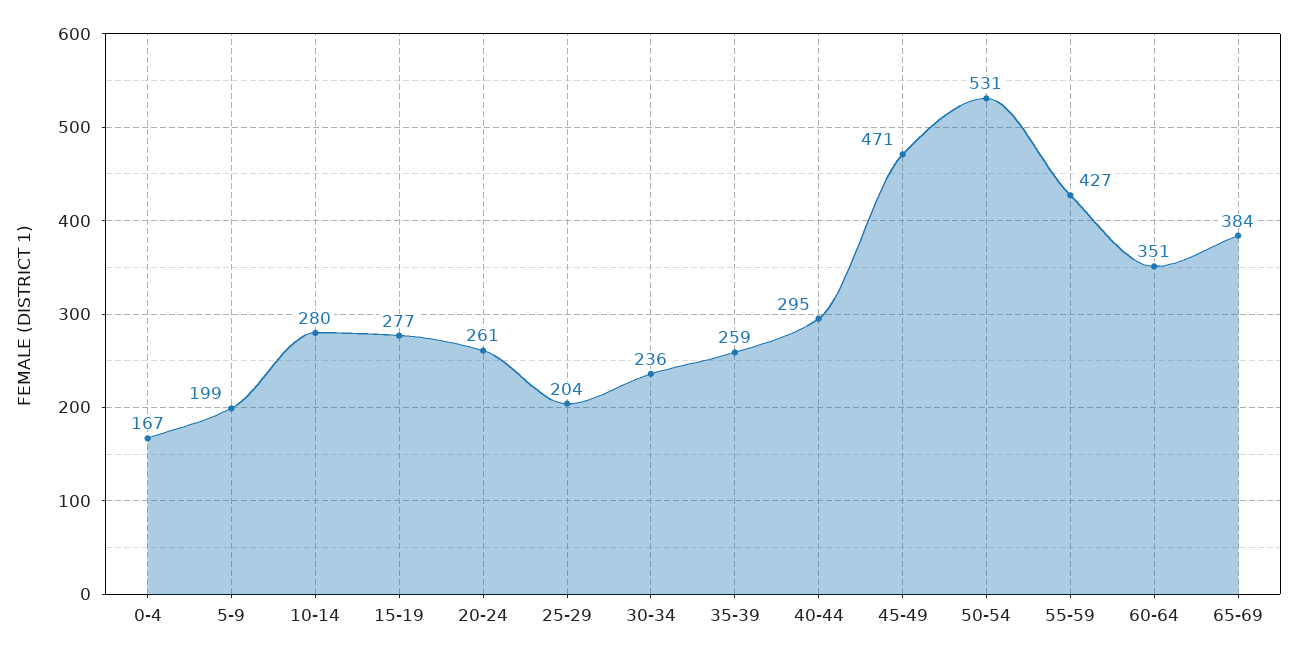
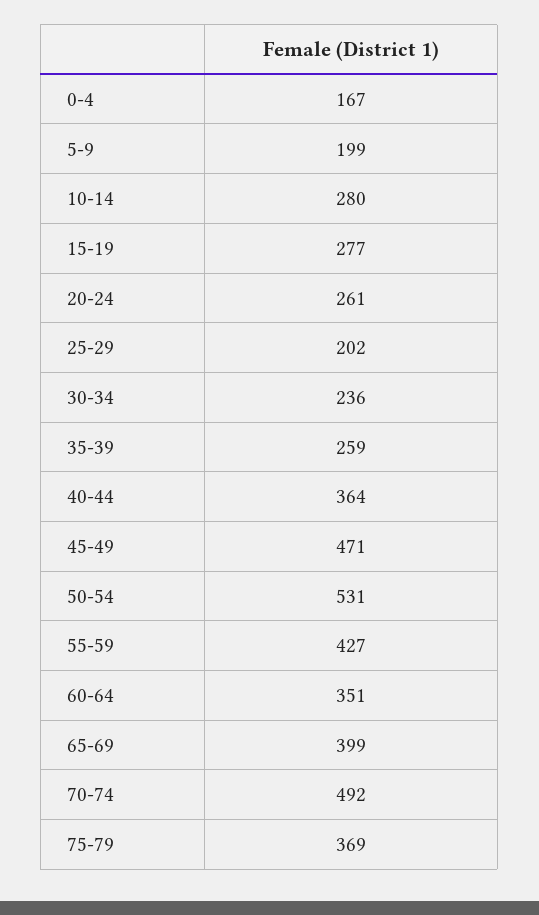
25-29: 204 -> 202
40-44: 295 -> 364
65-69: 384 -> 399
70-74: none -> 492
75-79: none -> 369

